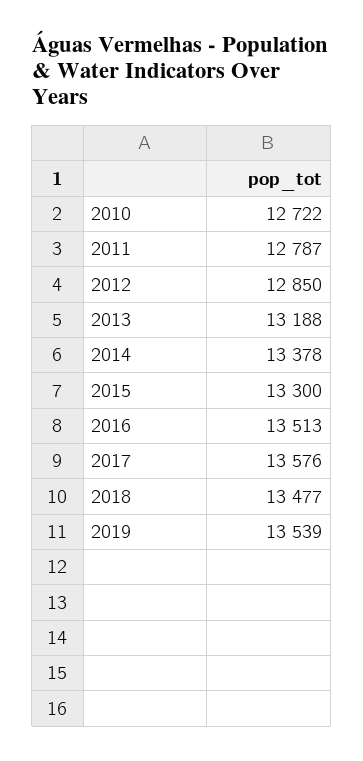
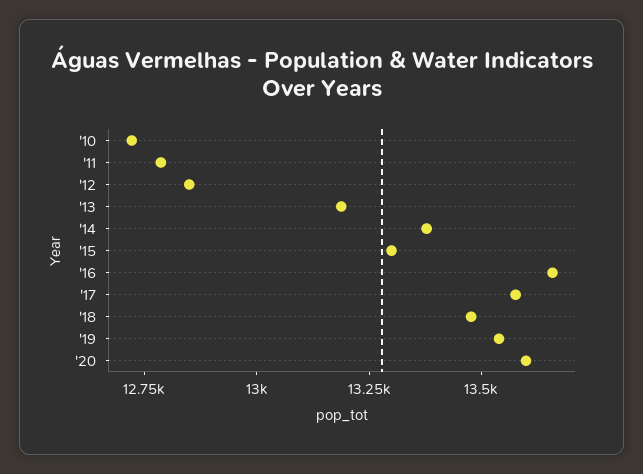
2016: 13513 -> 13650
'20: none -> 13600

